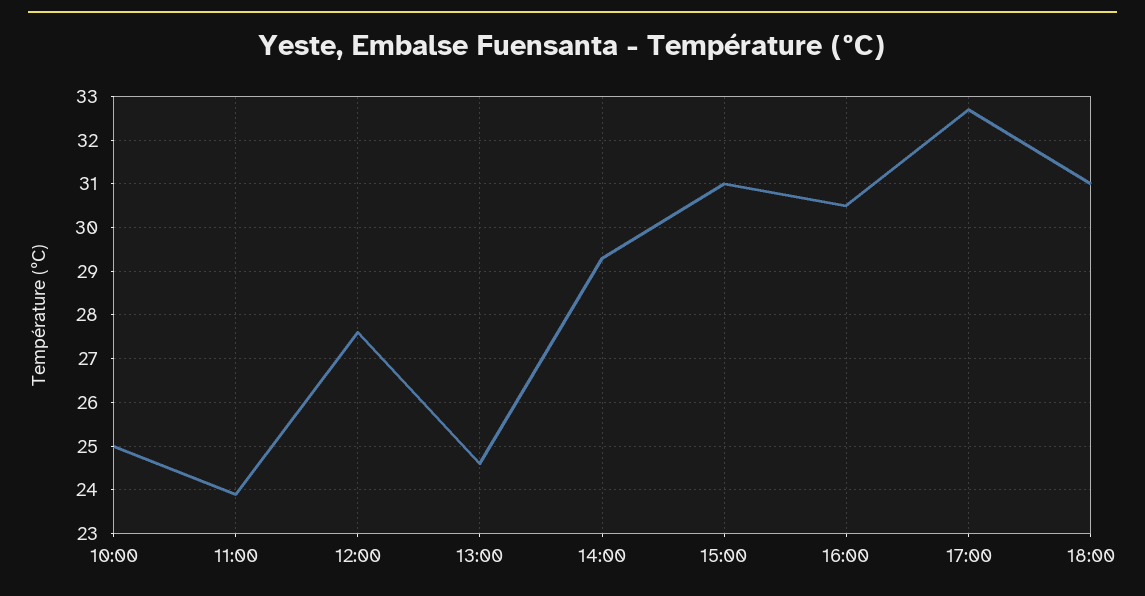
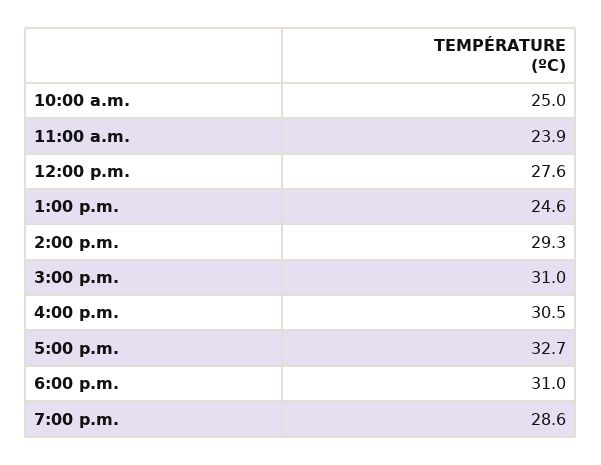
7:00 p.m.: none -> 28.6

